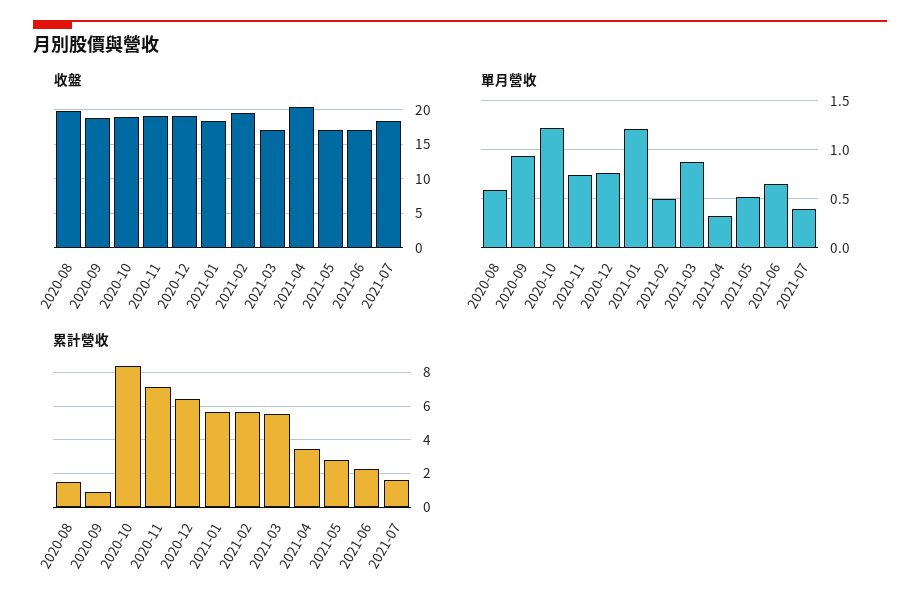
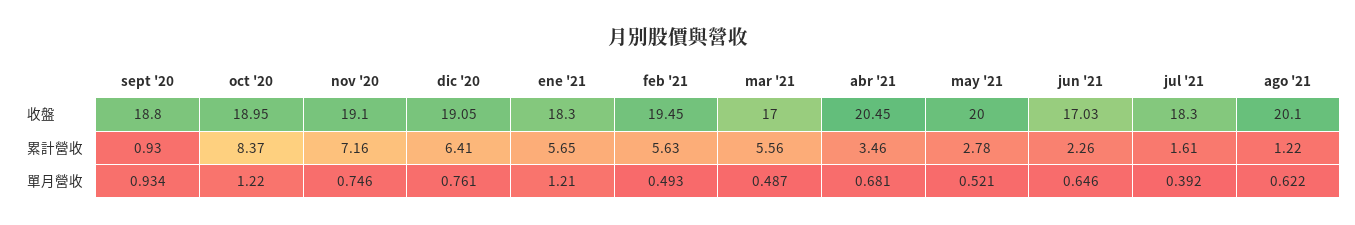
收盤, 2020-08: 20 -> none
收盤, 2021-05: 17 -> 20
單月營收, 2020-08: 0.6 -> none
單月營收, 2021-03: 0.9 -> 0.487
單月營收, 2021-04: 0.3 -> 0.681
累計營收, 2020-08: 1.5 -> none
收盤, ago '21: none -> 20.1
累計營收, ago '21: none -> 1.22
單月營收, ago '21: none -> 0.622

